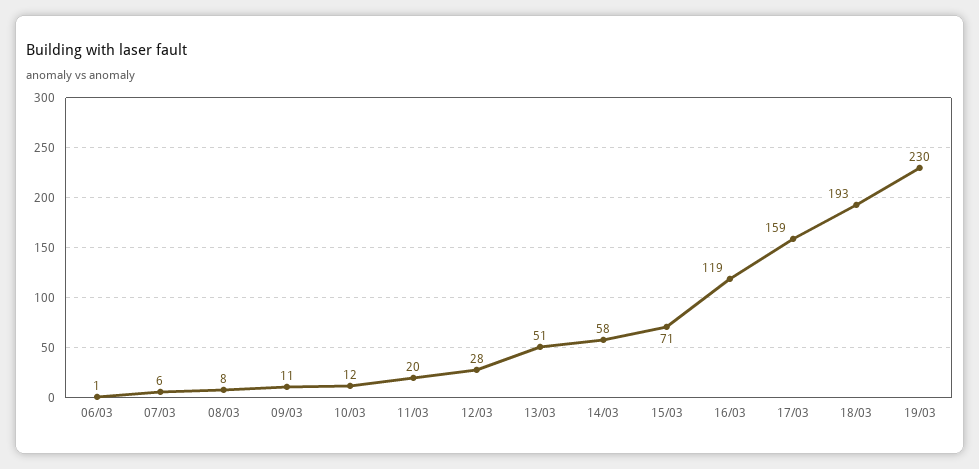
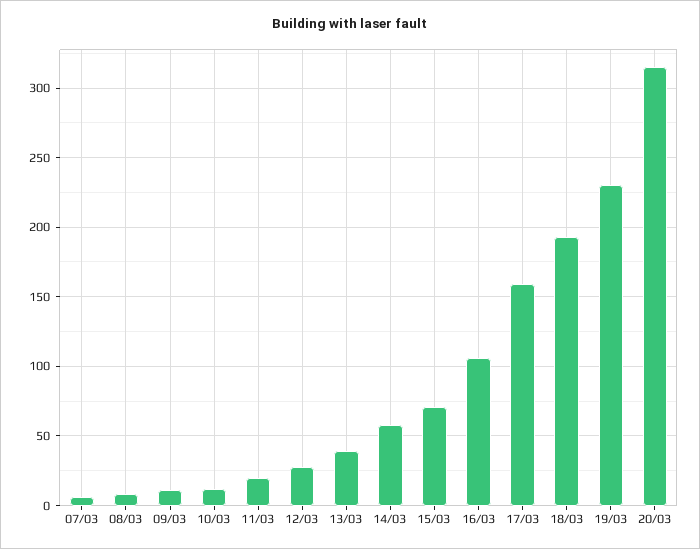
06/03: 1 -> none
13/03: 51 -> 40
16/03: 119 -> 105
20/03: none -> 315

